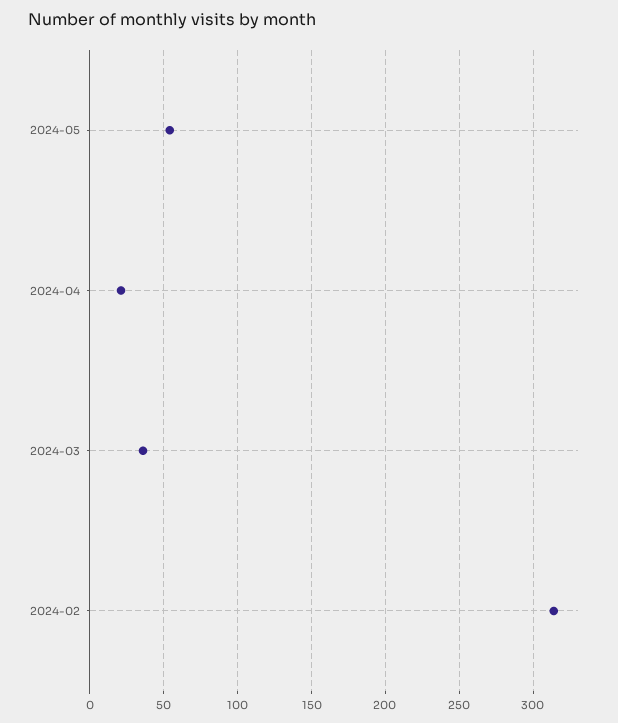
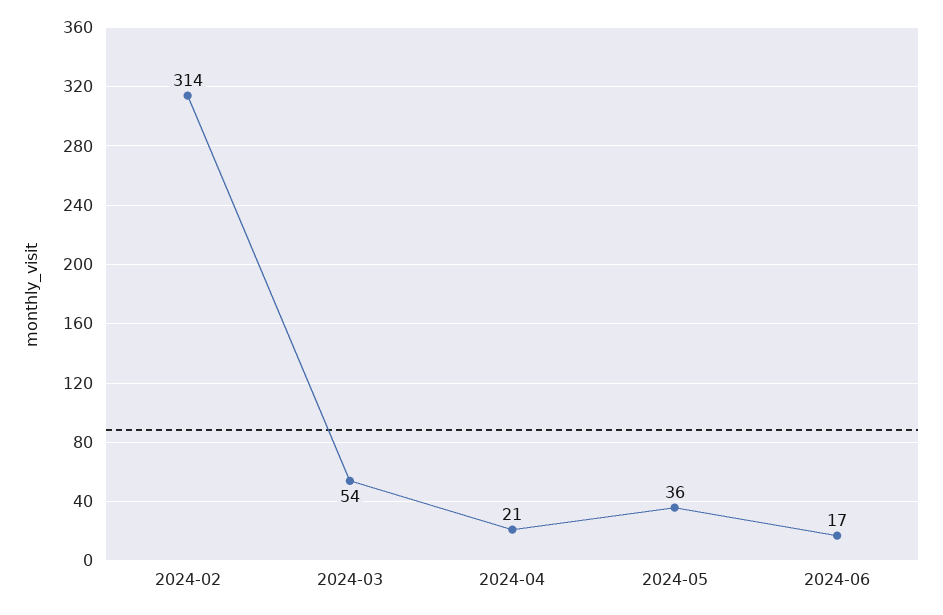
2024-05: 55 -> 36
2024-03: 35 -> 54
2024-06: none -> 17

